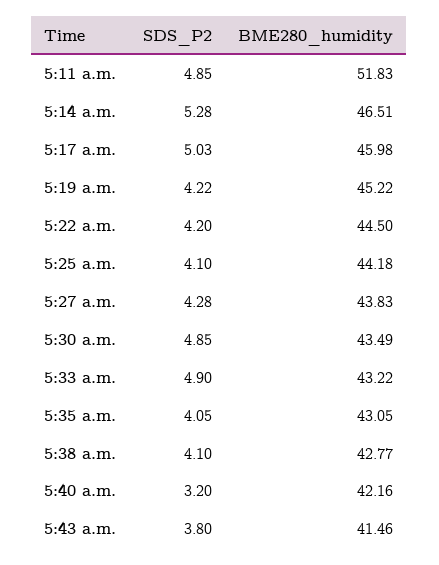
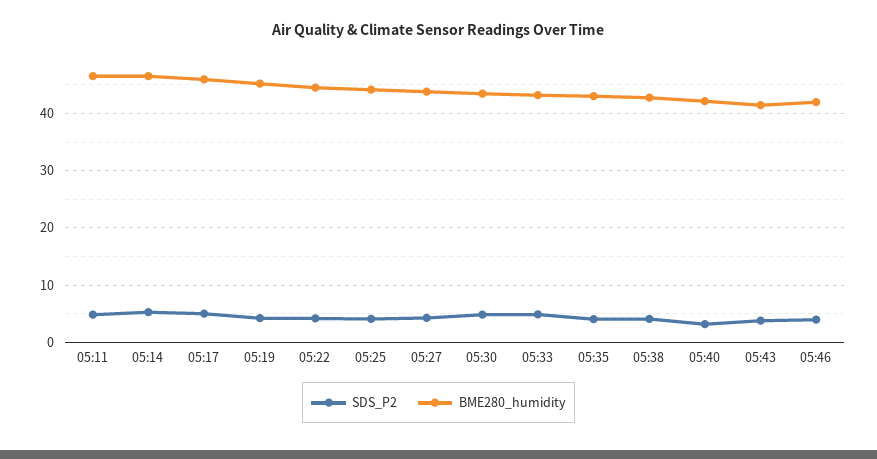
BME280_humidity, 5:11 a.m.: 51.83 -> 46
SDS_P2, 05:46: none -> 4
BME280_humidity, 05:46: none -> 42

